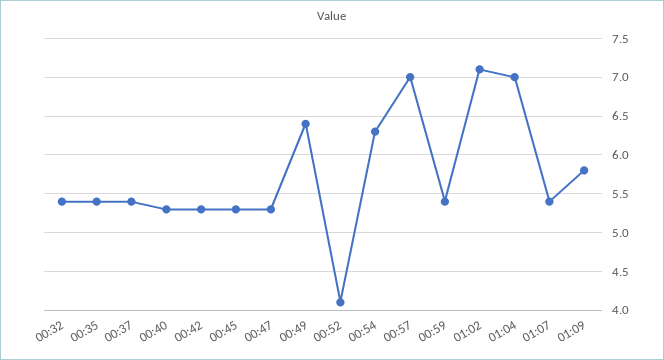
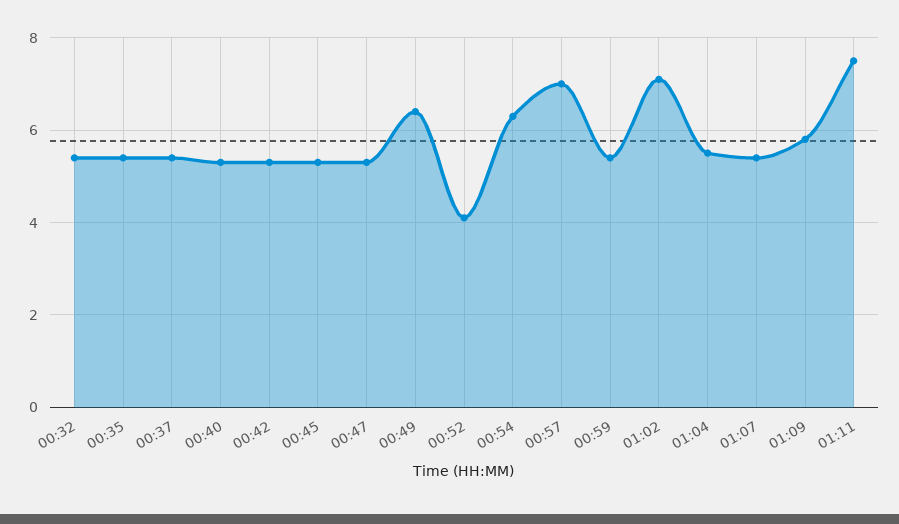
01:04: 7 -> 5.5
01:11: none -> 7.5

